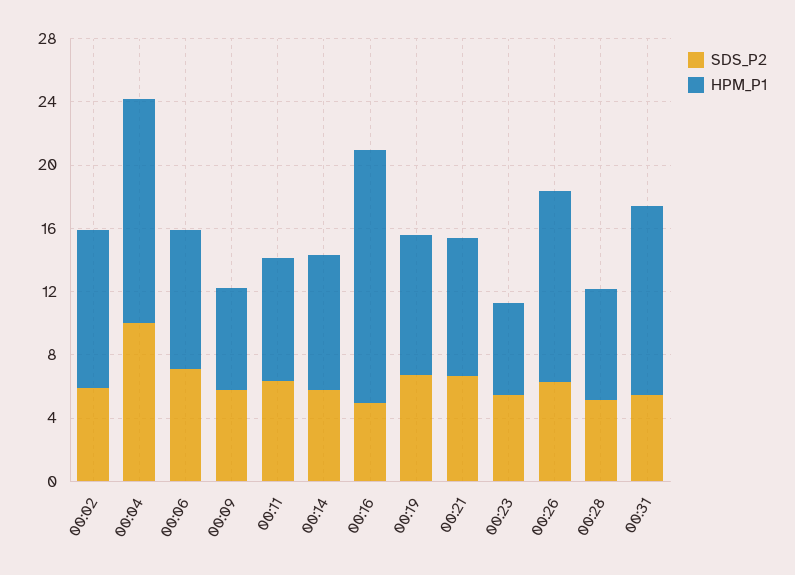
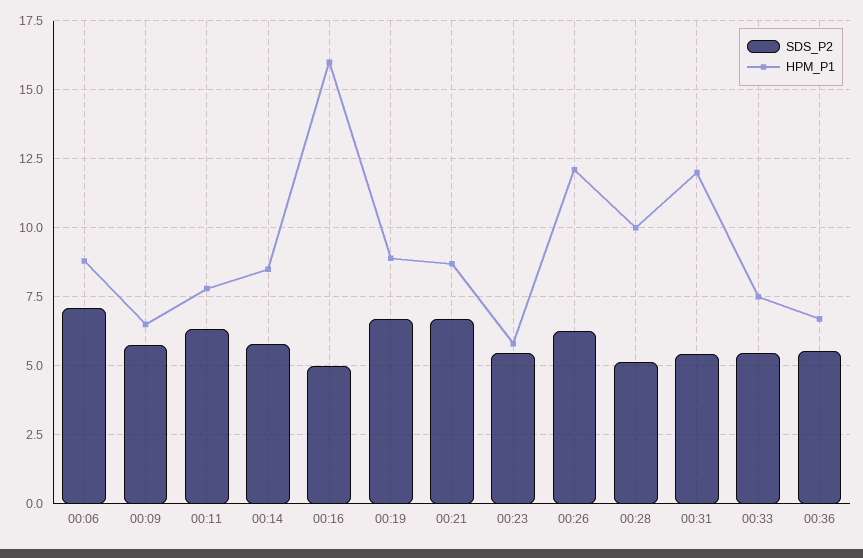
SDS_P2, 00:02: 6 -> none
HPM_P1, 00:02: 10 -> none
SDS_P2, 00:04: 10 -> none
HPM_P1, 00:04: 14 -> none
HPM_P1, 00:28: 7 -> 10
SDS_P2, 00:33: none -> 5.5
HPM_P1, 00:33: none -> 7.5
SDS_P2, 00:36: none -> 5.5
HPM_P1, 00:36: none -> 6.75

